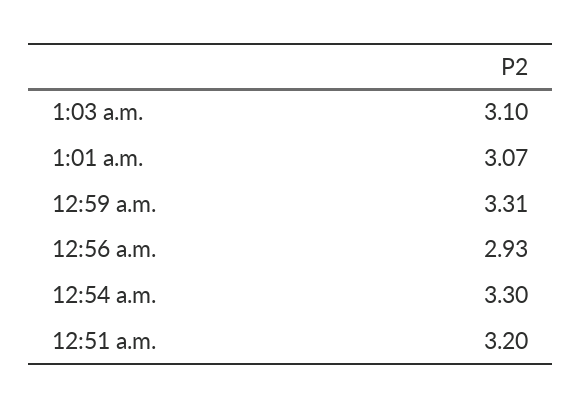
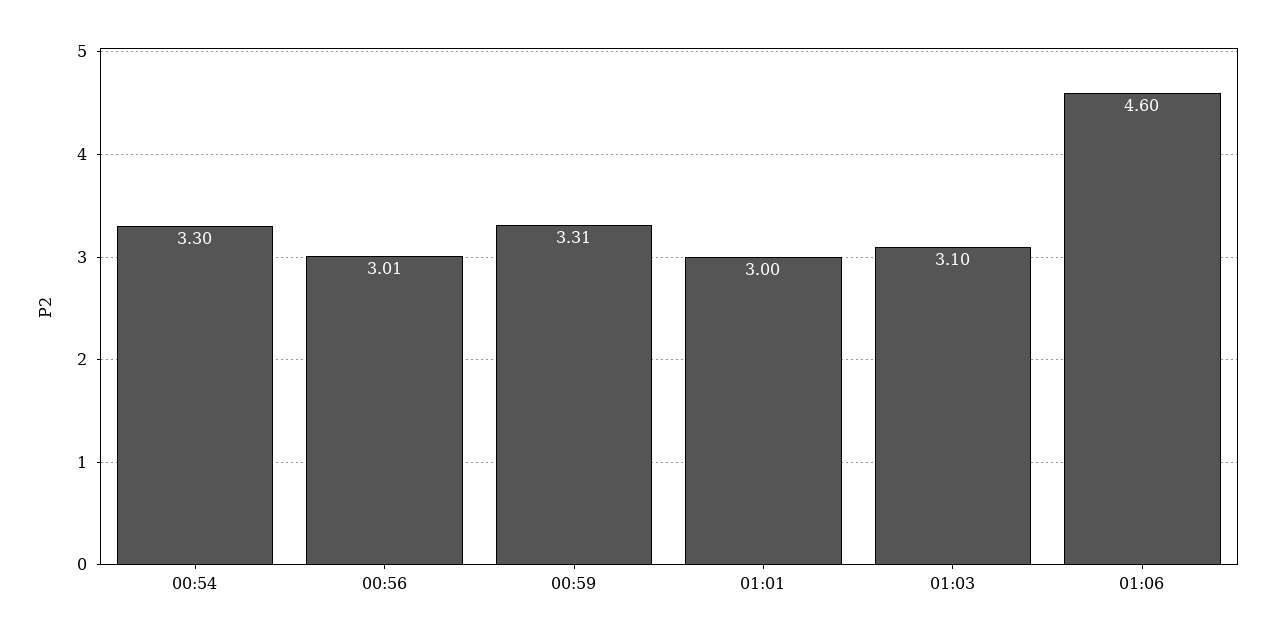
1:01 a.m.: 3.07 -> 3
12:56 a.m.: 2.93 -> 3.01
12:51 a.m.: 3.2 -> none
01:06: none -> 4.6

